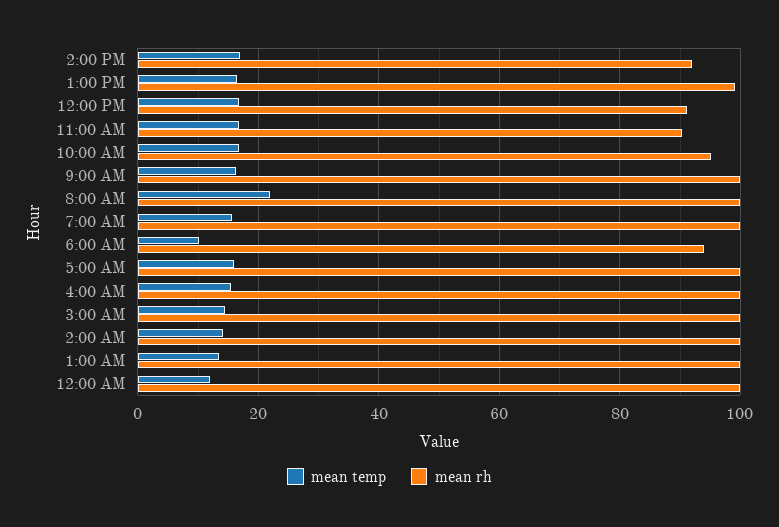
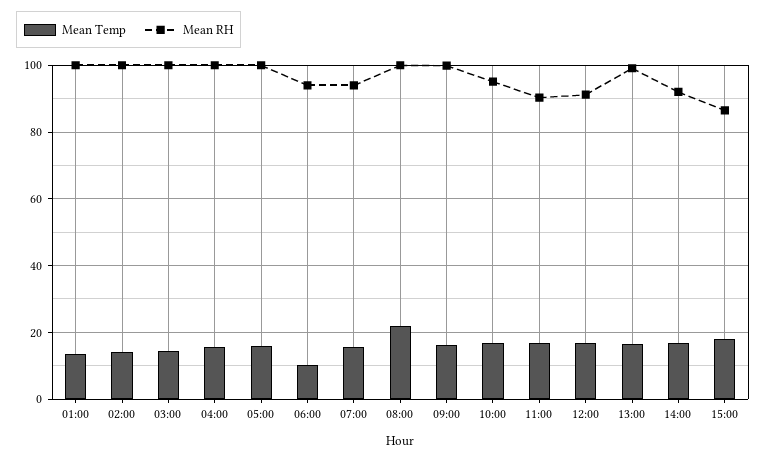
mean rh, 7:00 AM: 100 -> 94
mean temp, 12:00 AM: 12 -> none
mean rh, 12:00 AM: 100 -> none
mean temp, 15:00: none -> 18
mean rh, 15:00: none -> 86

